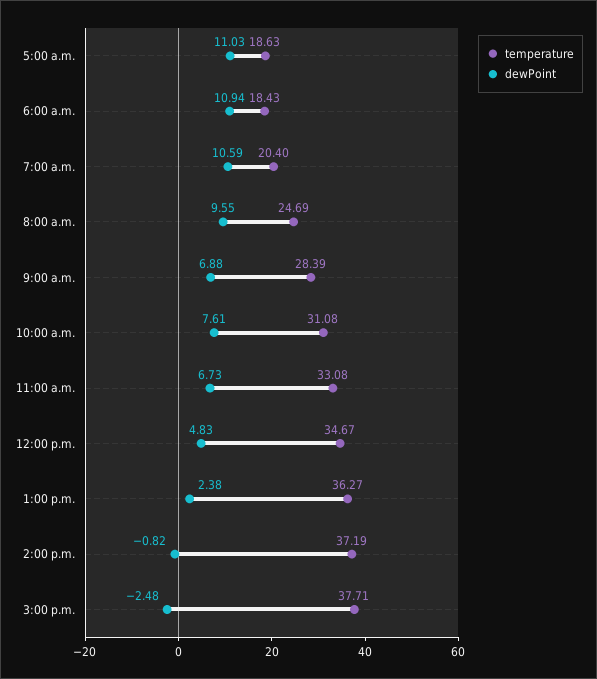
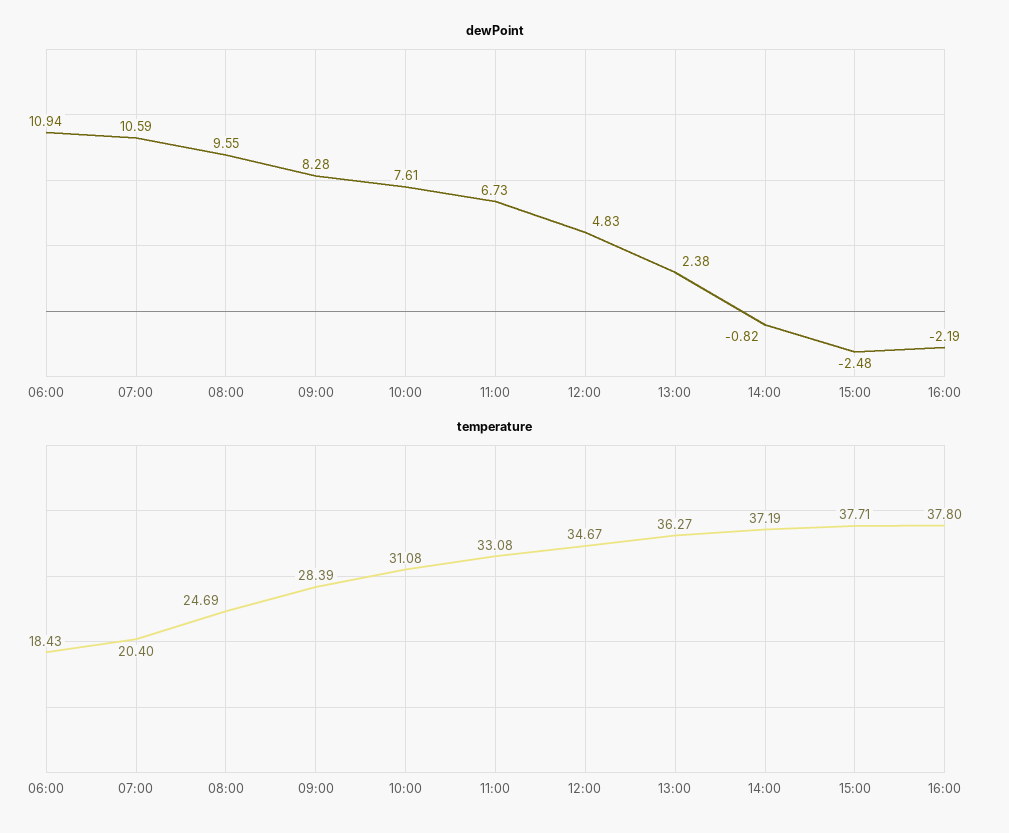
temperature, 5:00 a.m.: 18.63 -> none
dewPoint, 5:00 a.m.: 11.03 -> none
dewPoint, 9:00 a.m.: 6.88 -> 8.28
dewPoint, 16:00: none -> -2.19
temperature, 16:00: none -> 37.8

